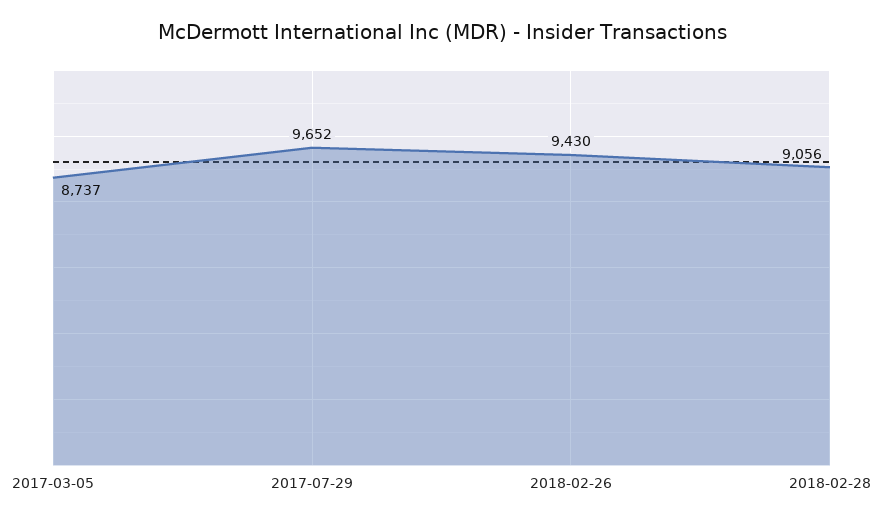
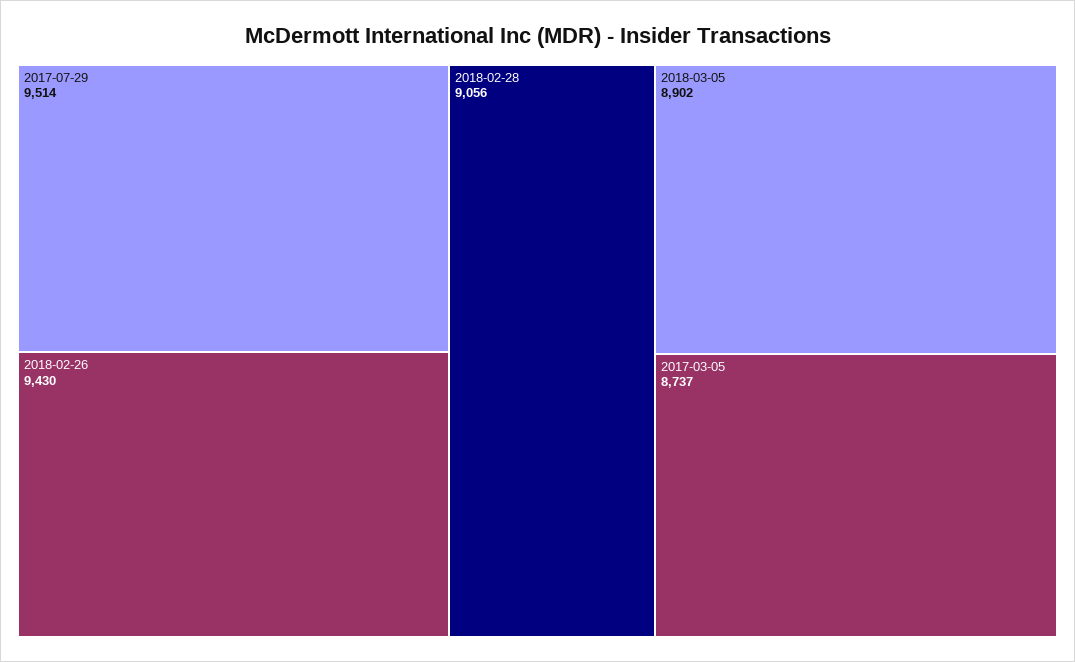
2017-07-29: 9652 -> 9514
2018-03-05: none -> 8902

